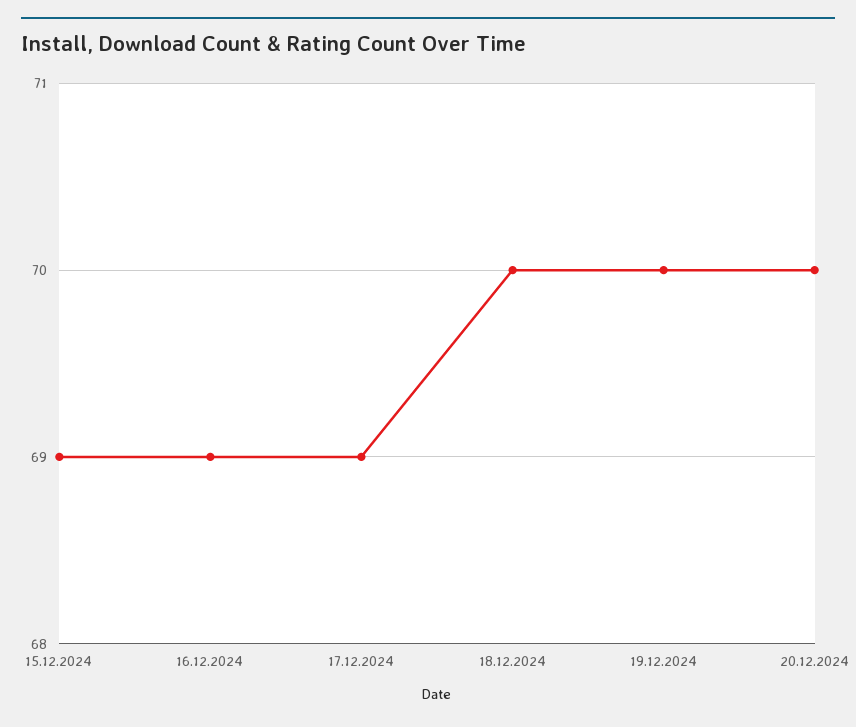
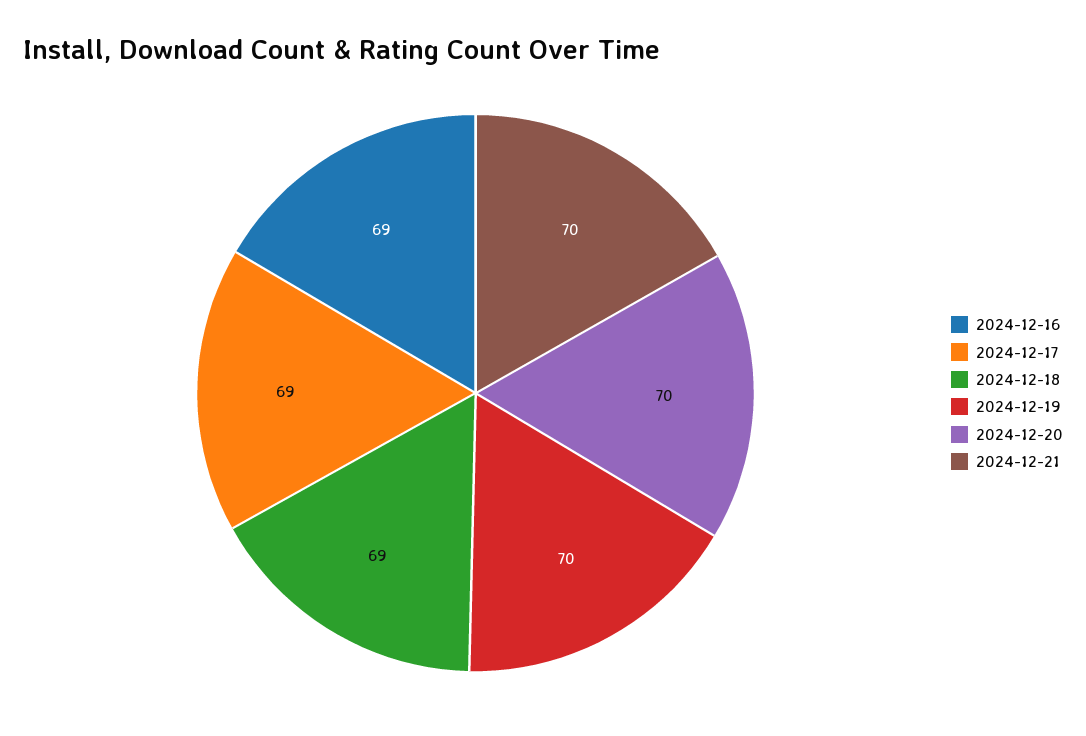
15.12.2024: 69 -> none
18.12.2024: 70 -> 69
2024-12-21: none -> 70

